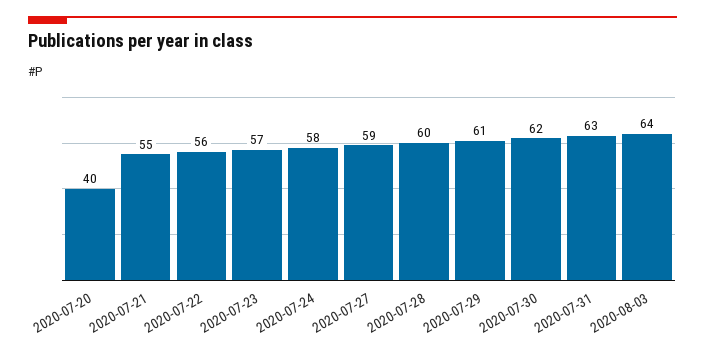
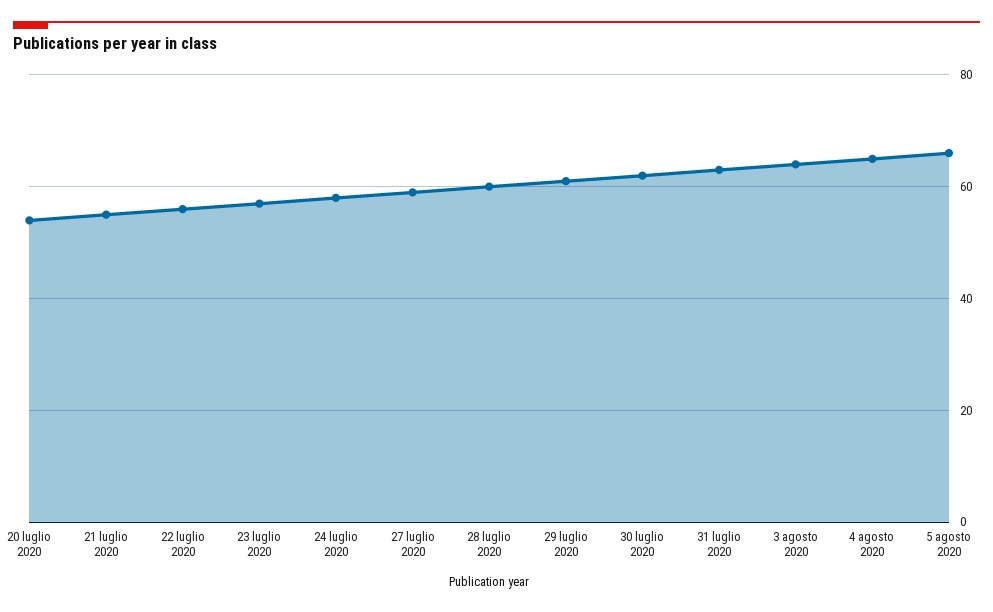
2020-07-20: 40 -> 55
4 agosto 2020: none -> 65
5 agosto 2020: none -> 65

